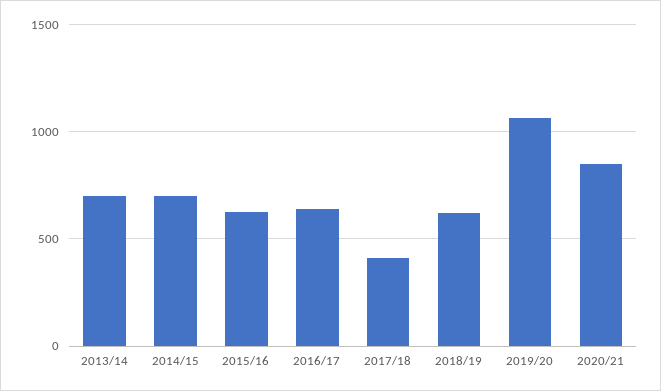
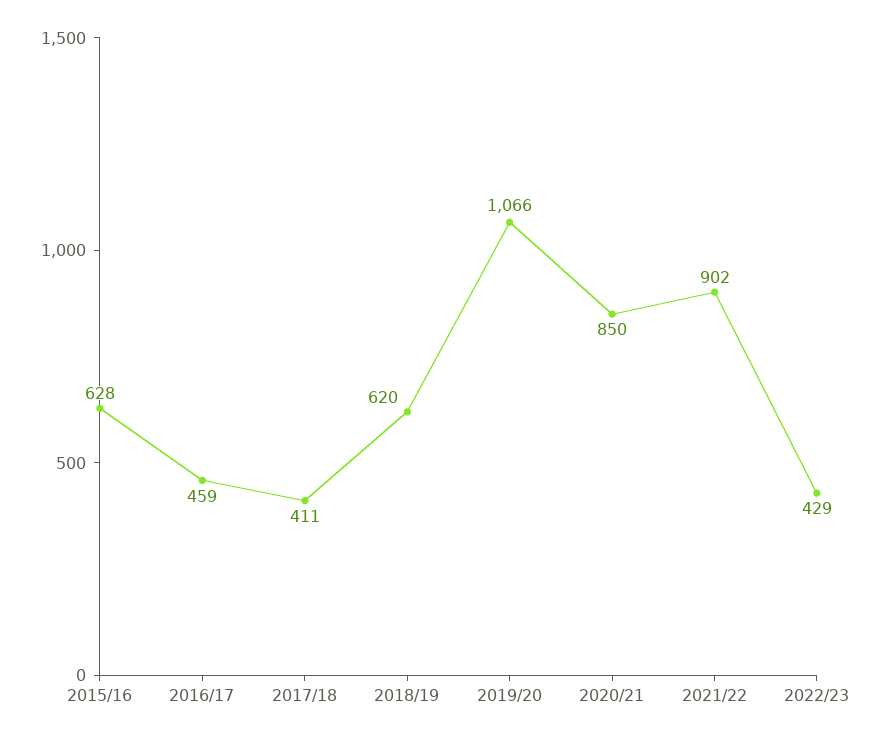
2013/14: 700 -> none
2014/15: 700 -> none
2016/17: 650 -> 459
2021/22: none -> 902
2022/23: none -> 429

